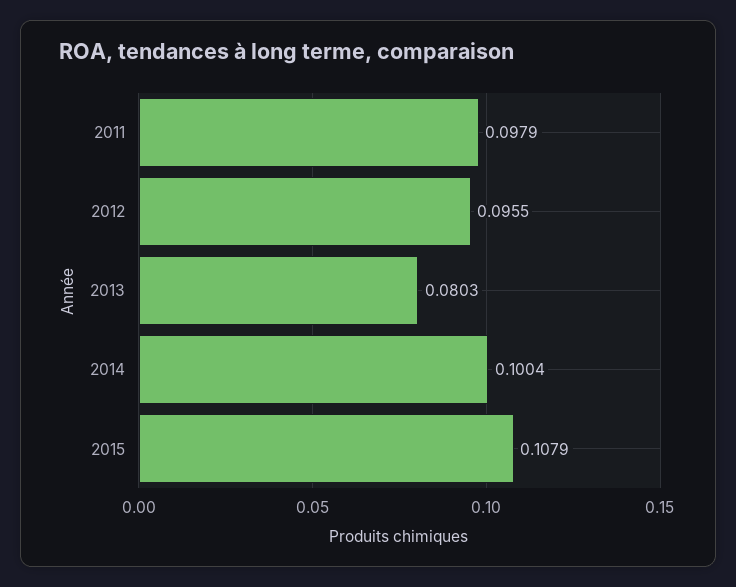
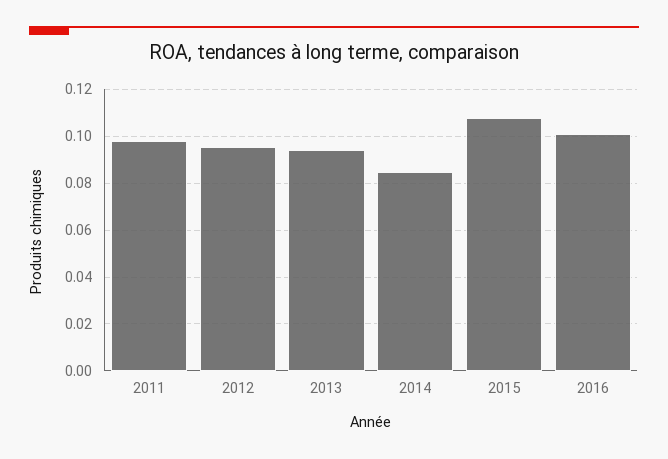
2013: 0.0803 -> 0.095
2014: 0.1004 -> 0.085
2016: none -> 0.1

